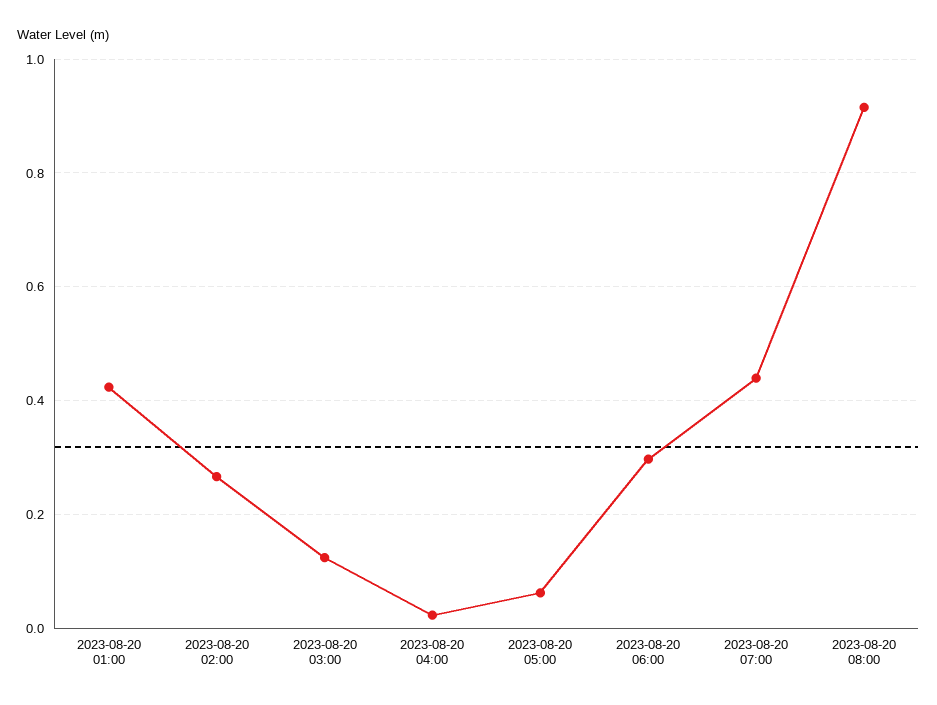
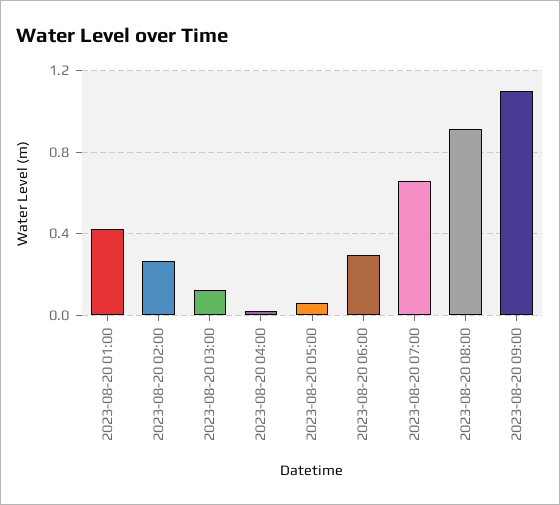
2023-08-20 07:00: 0.44 -> 0.65
2023-08-20 09:00: none -> 1.1

